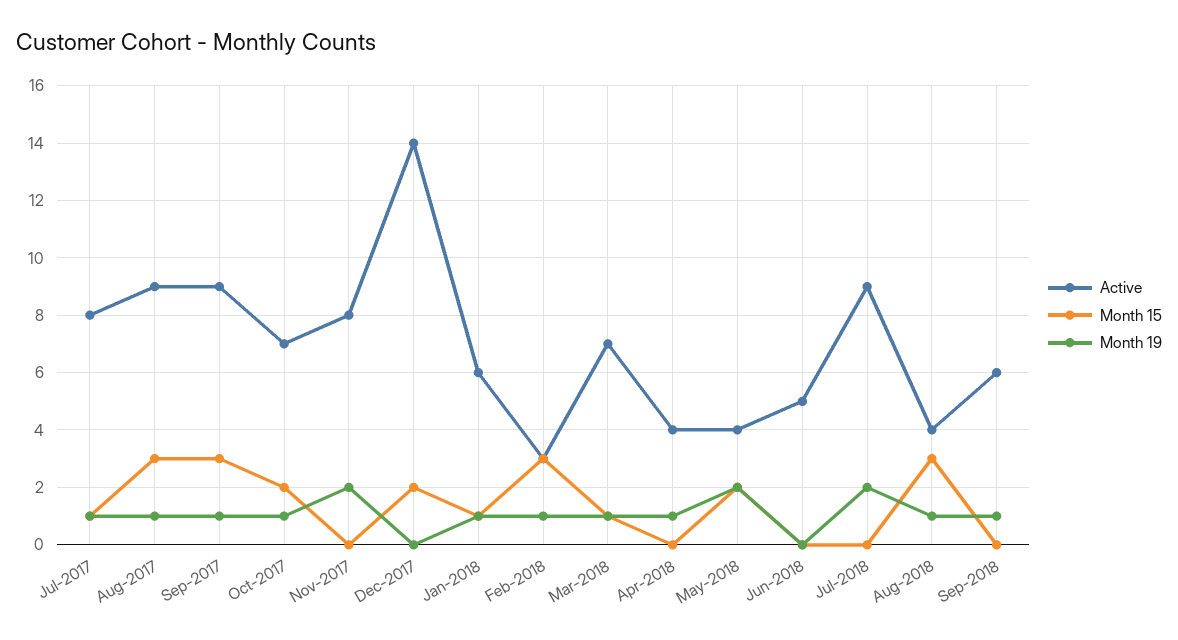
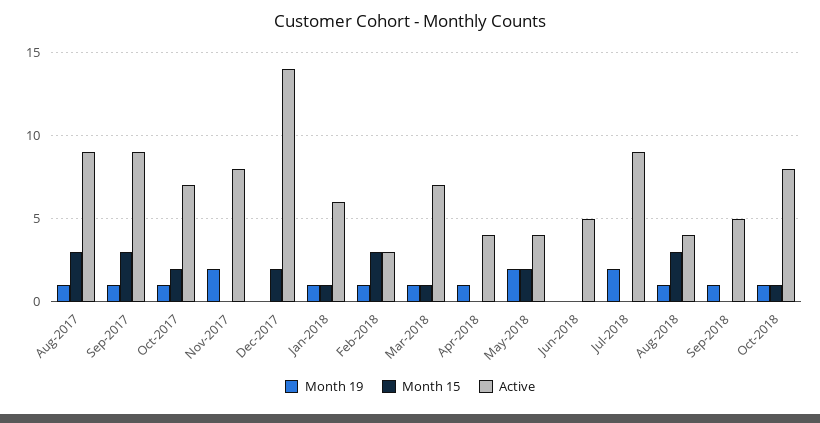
Active, Jul-2017: 8 -> none
Month 15, Jul-2017: 1 -> none
Month 19, Jul-2017: 1 -> none
Active, Sep-2018: 6 -> 5
Month 19, Oct-2018: none -> 1
Month 15, Oct-2018: none -> 1
Active, Oct-2018: none -> 8

